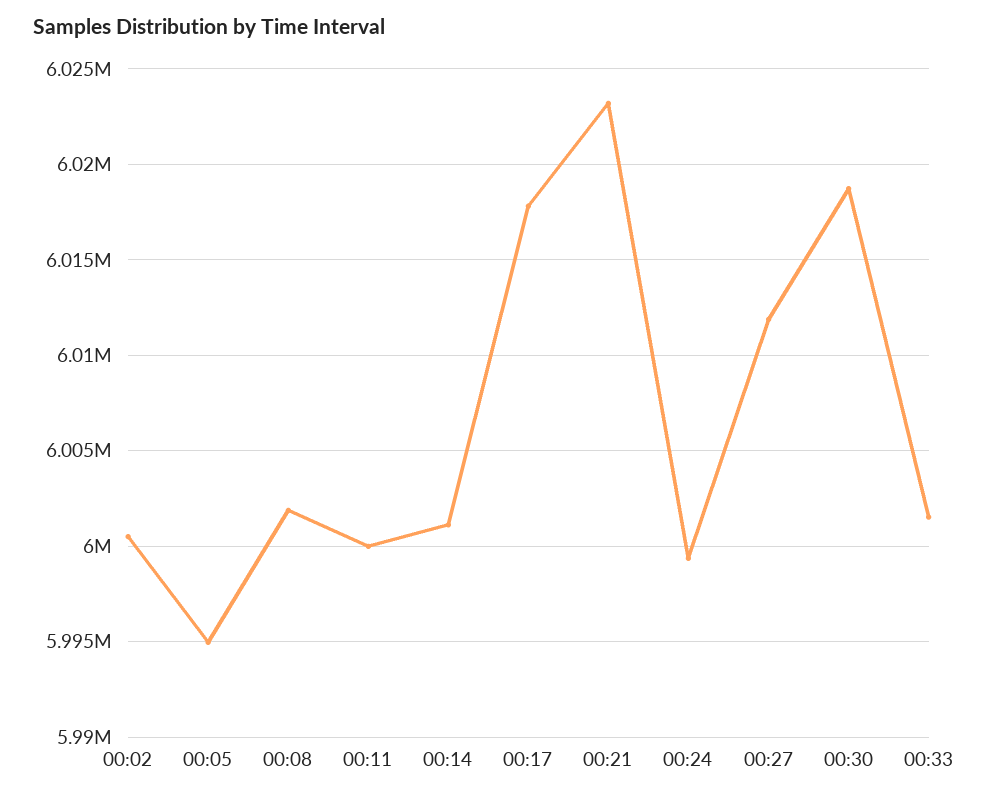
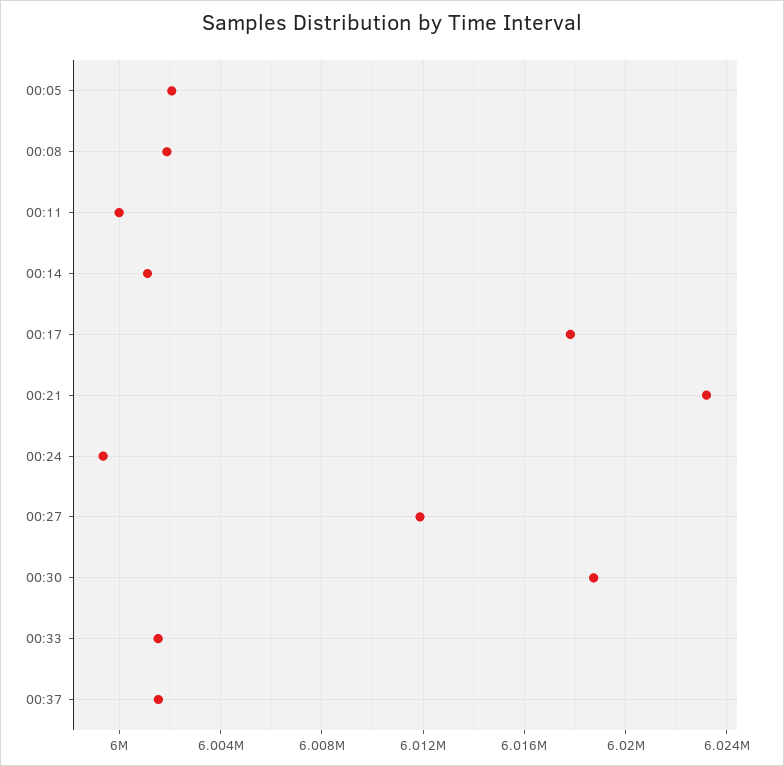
00:02: 6000500 -> none
00:05: 5995000 -> 6002000
00:37: none -> 6001500

